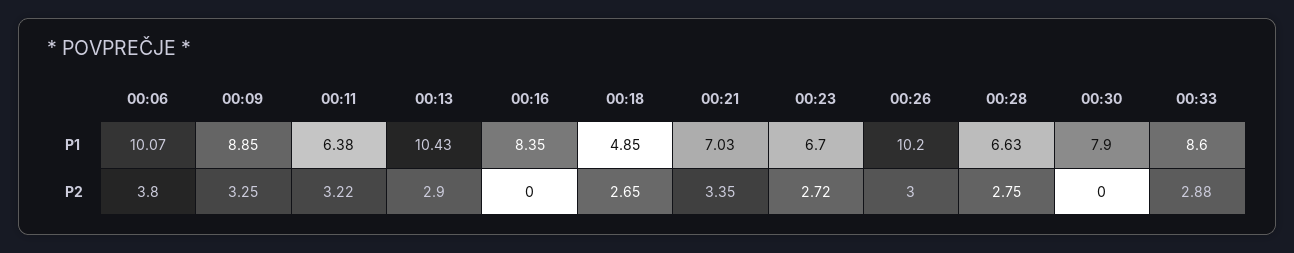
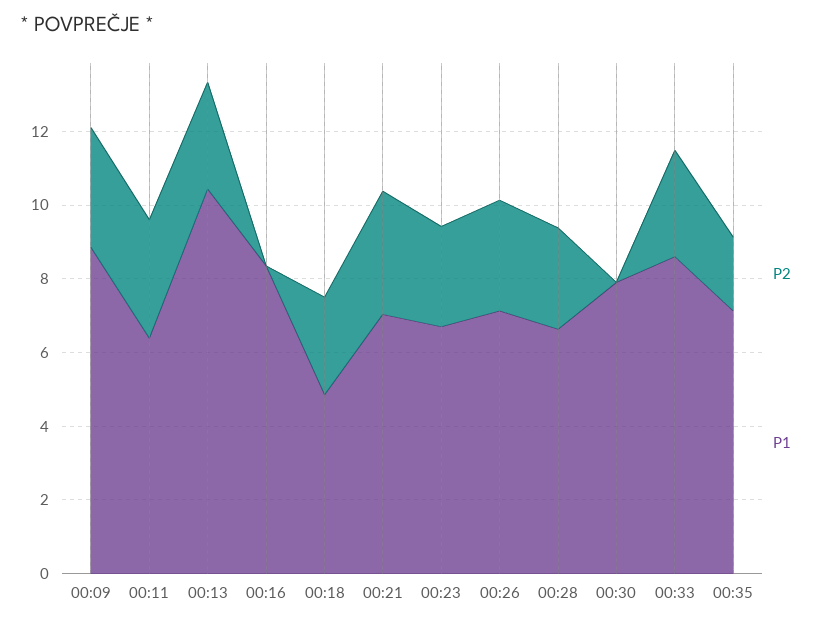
P1, 00:06: 10.07 -> none
P1, 00:26: 10.2 -> 7
P2, 00:06: 3.8 -> none
P2, 00:35: none -> 2
P1, 00:35: none -> 7

